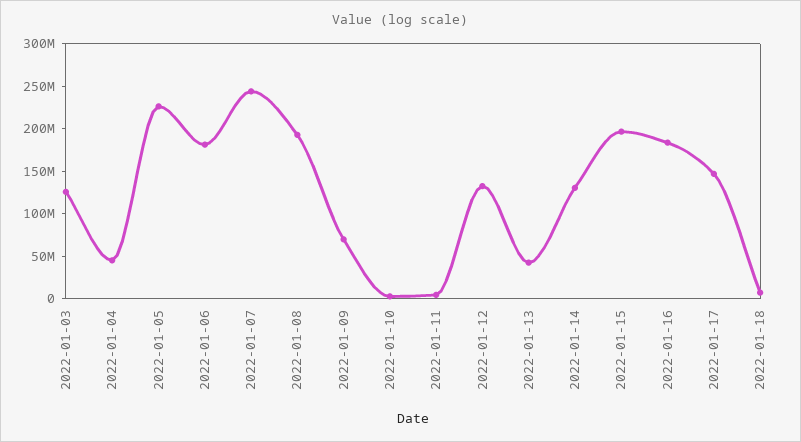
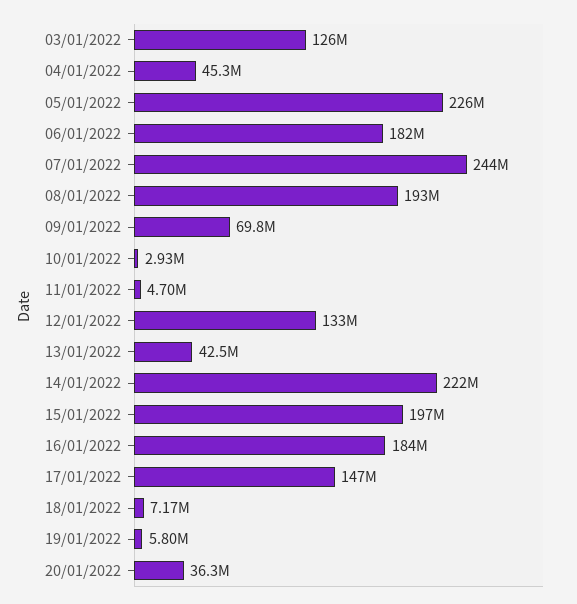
2022-01-14: 130000000 -> 222000000
19/01/2022: none -> 5800000
20/01/2022: none -> 36300000

